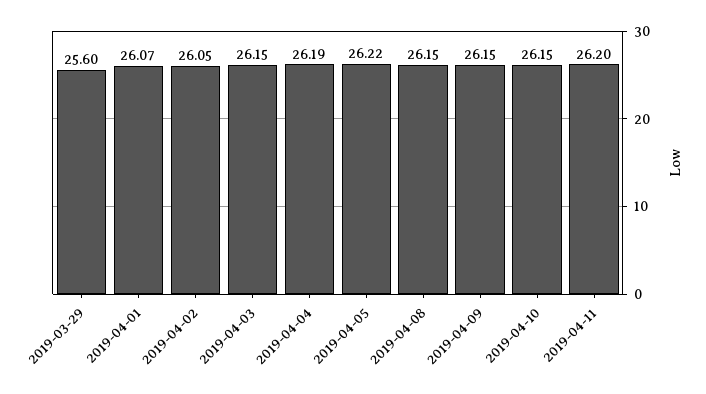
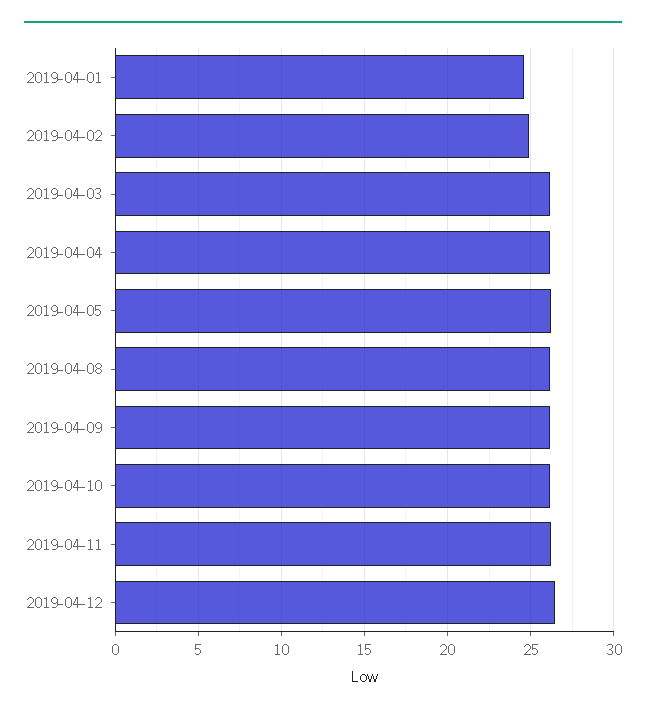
2019-03-29: 25.6 -> none
2019-04-01: 26.07 -> 24.5
2019-04-02: 26.05 -> 25
2019-04-12: none -> 26.5

